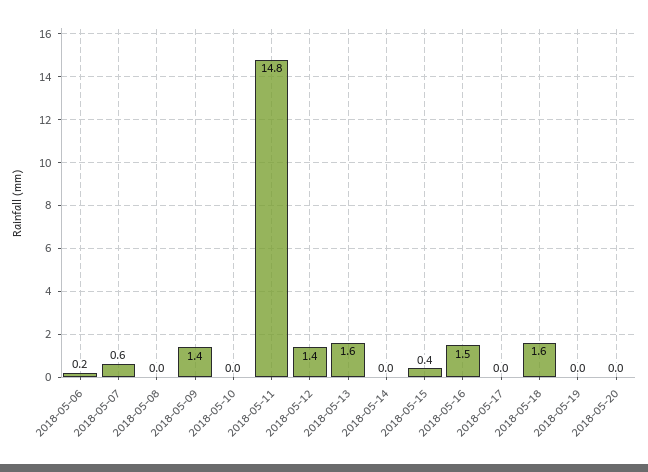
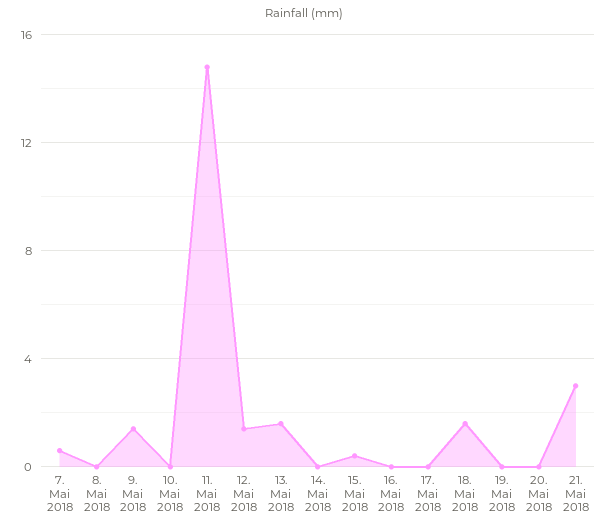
2018-05-06: 0.2 -> none
2018-05-16: 1.5 -> 0
21. Mai 2018: none -> 3

